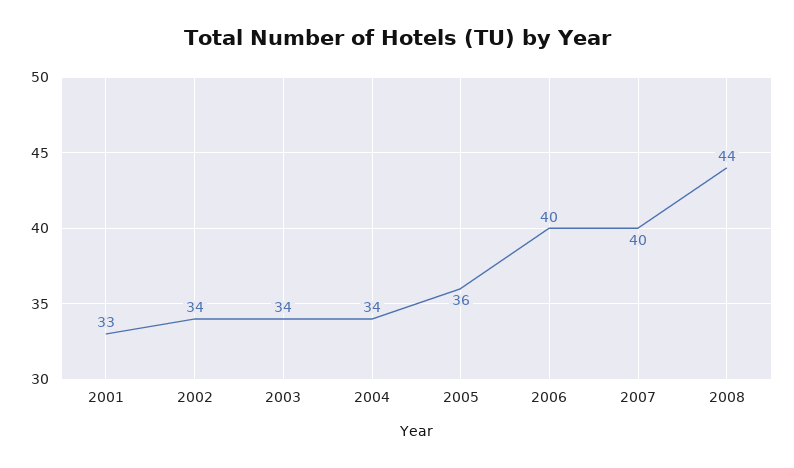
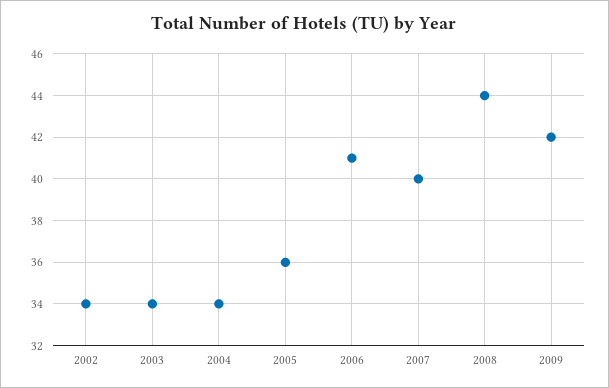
2001: 33 -> none
2006: 40 -> 41
2009: none -> 42

